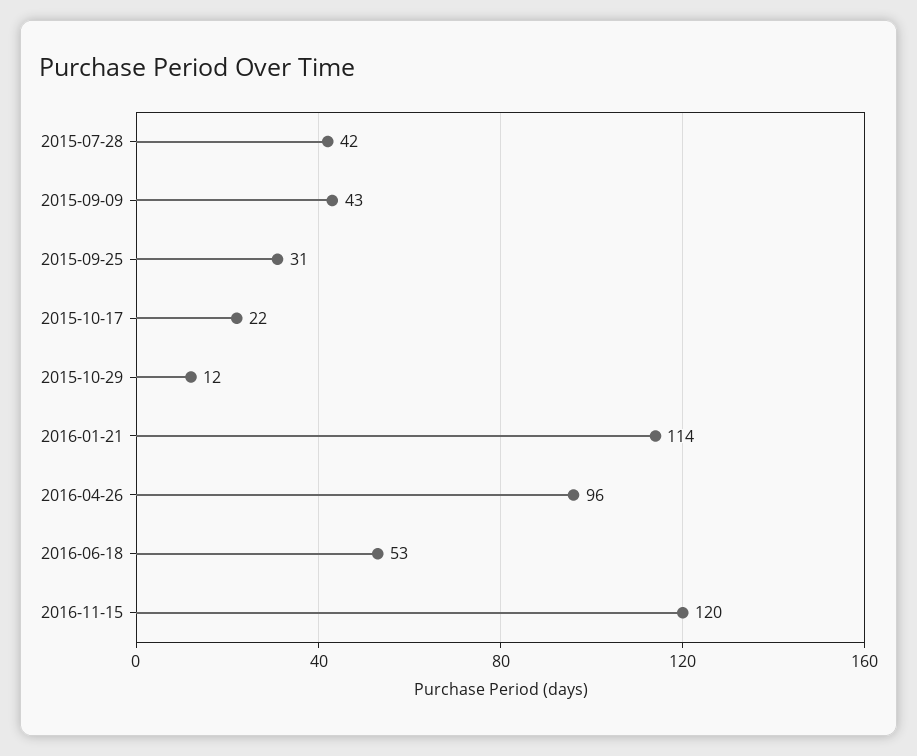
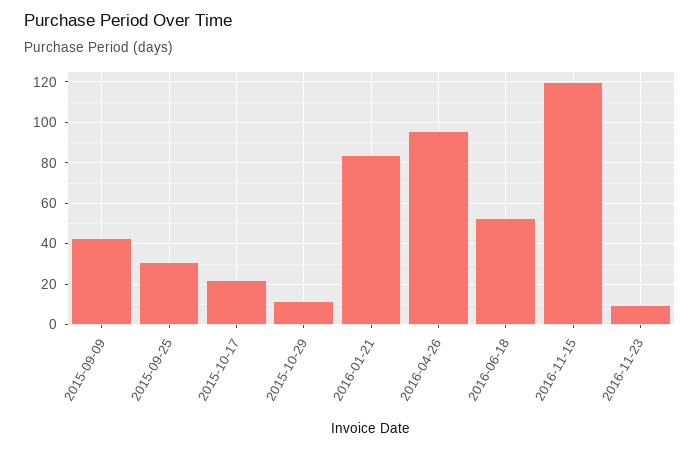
2015-07-28: 42 -> none
2016-01-21: 114 -> 85
2016-11-23: none -> 10

